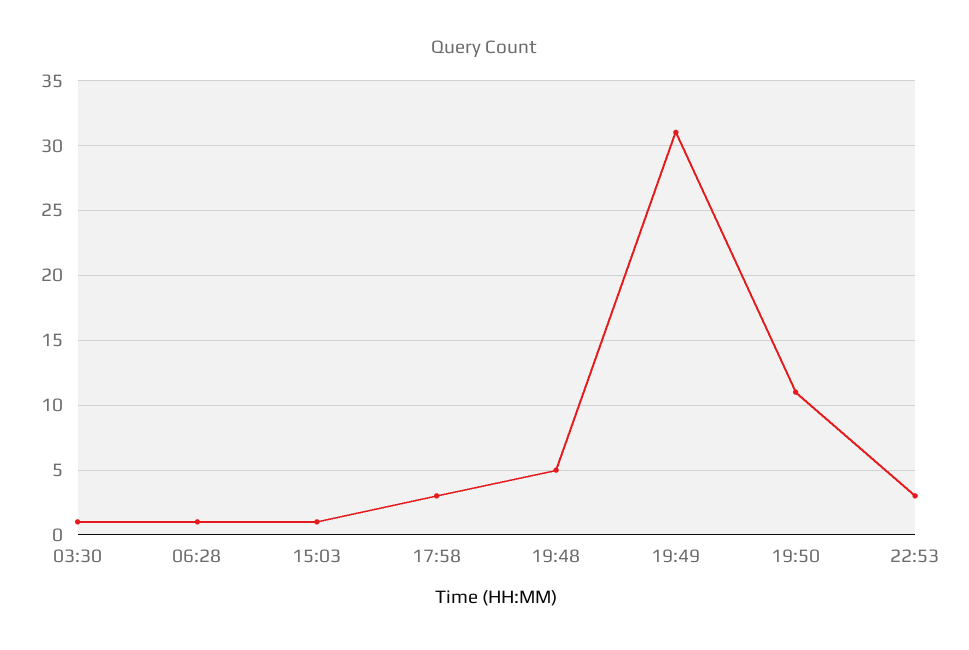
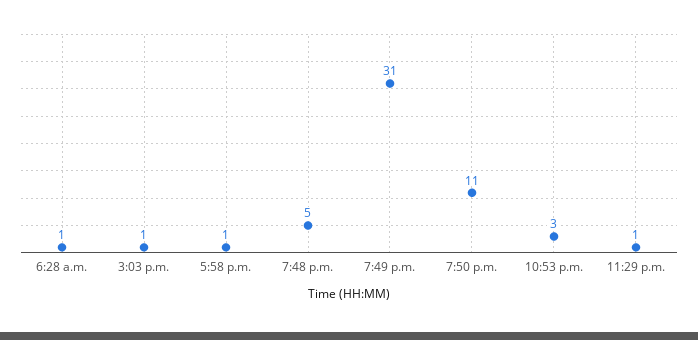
03:30: 1 -> none
17:58: 3 -> 1
11:29 p.m.: none -> 1

